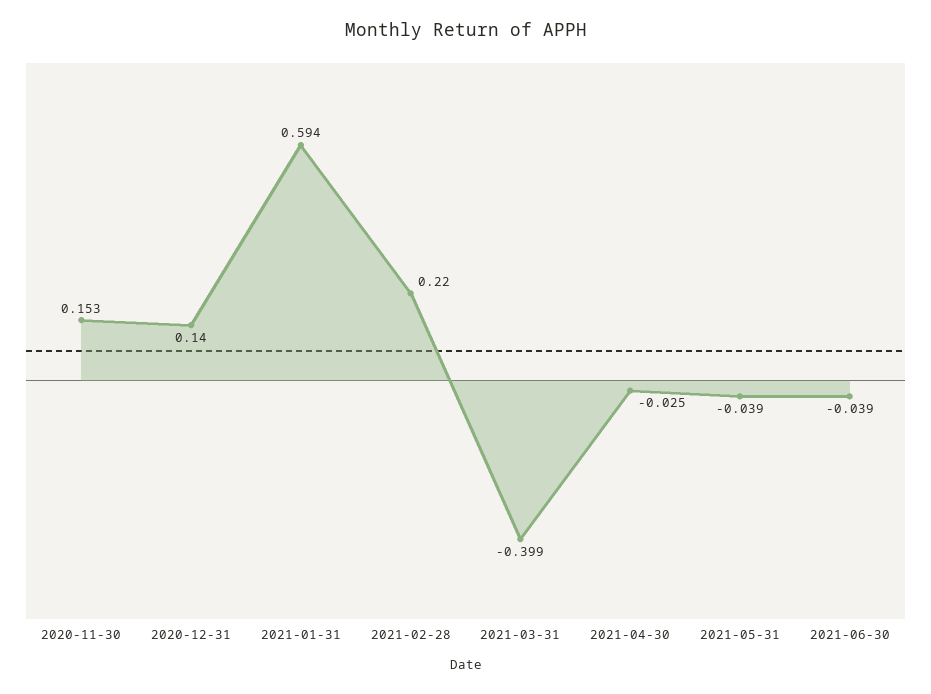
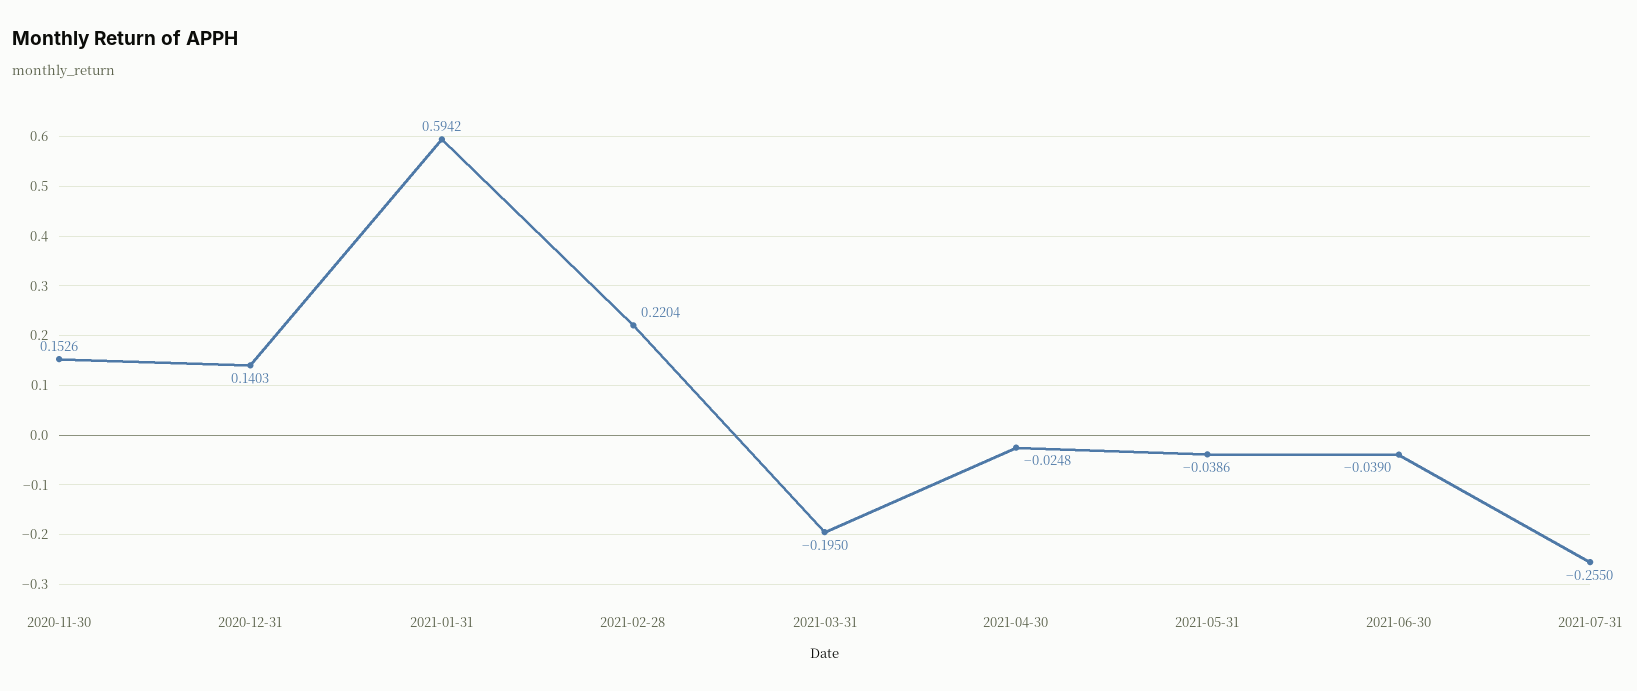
2021-03-31: -0.399 -> -0.195
2021-07-31: none -> -0.255

